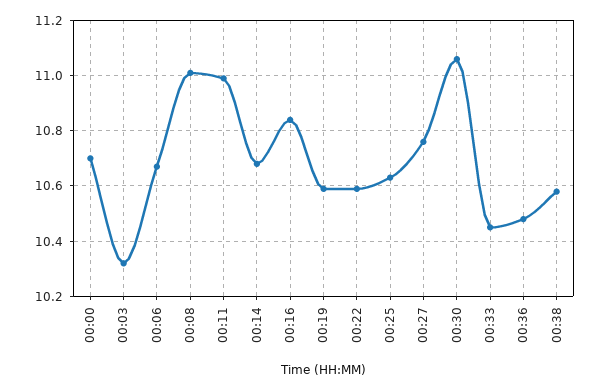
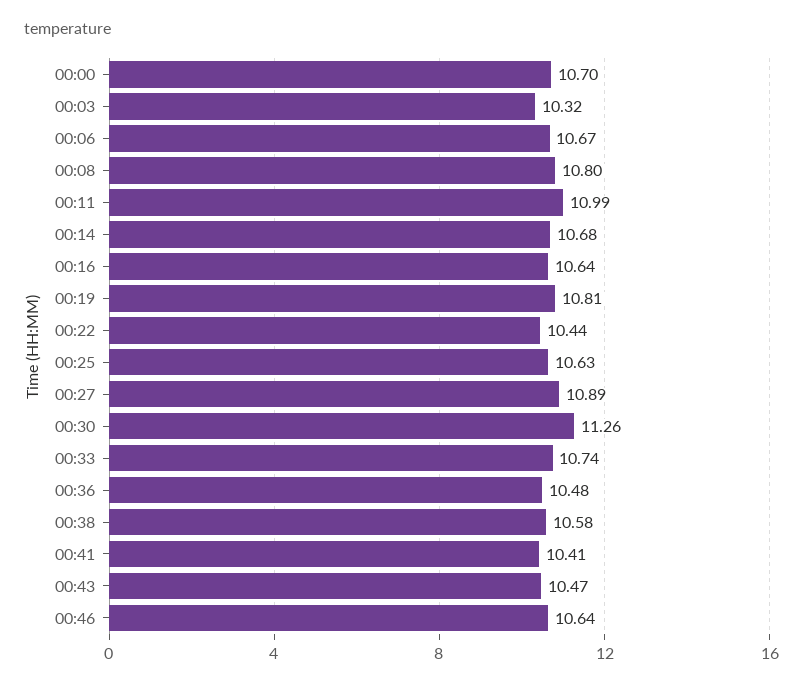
00:08: 11 -> 10.8
00:16: 10.85 -> 10.64
00:19: 10.6 -> 10.81
00:22: 10.6 -> 10.44
00:27: 10.75 -> 10.89
00:30: 11.05 -> 11.26
00:33: 10.45 -> 10.74
00:41: none -> 10.41
00:43: none -> 10.47
00:46: none -> 10.64

